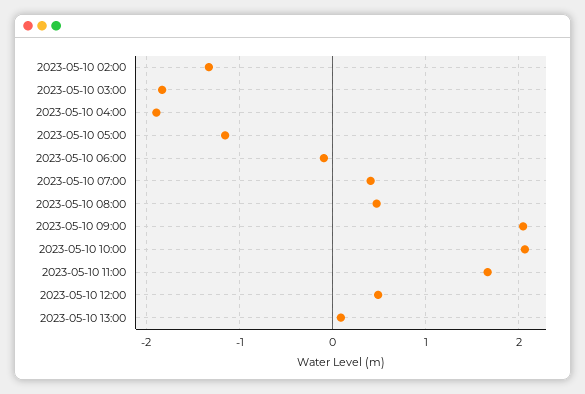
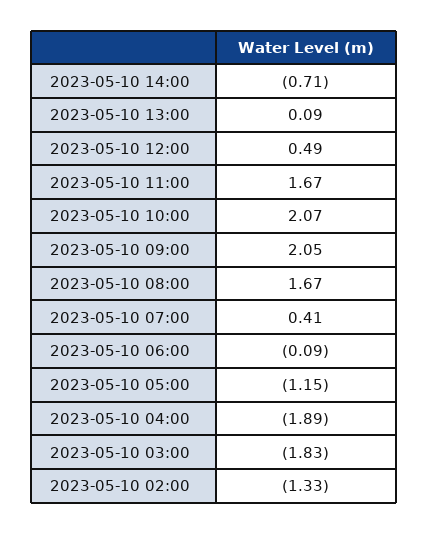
2023-05-10 08:00: 0.5 -> 1.67
2023-05-10 14:00: none -> -0.71

